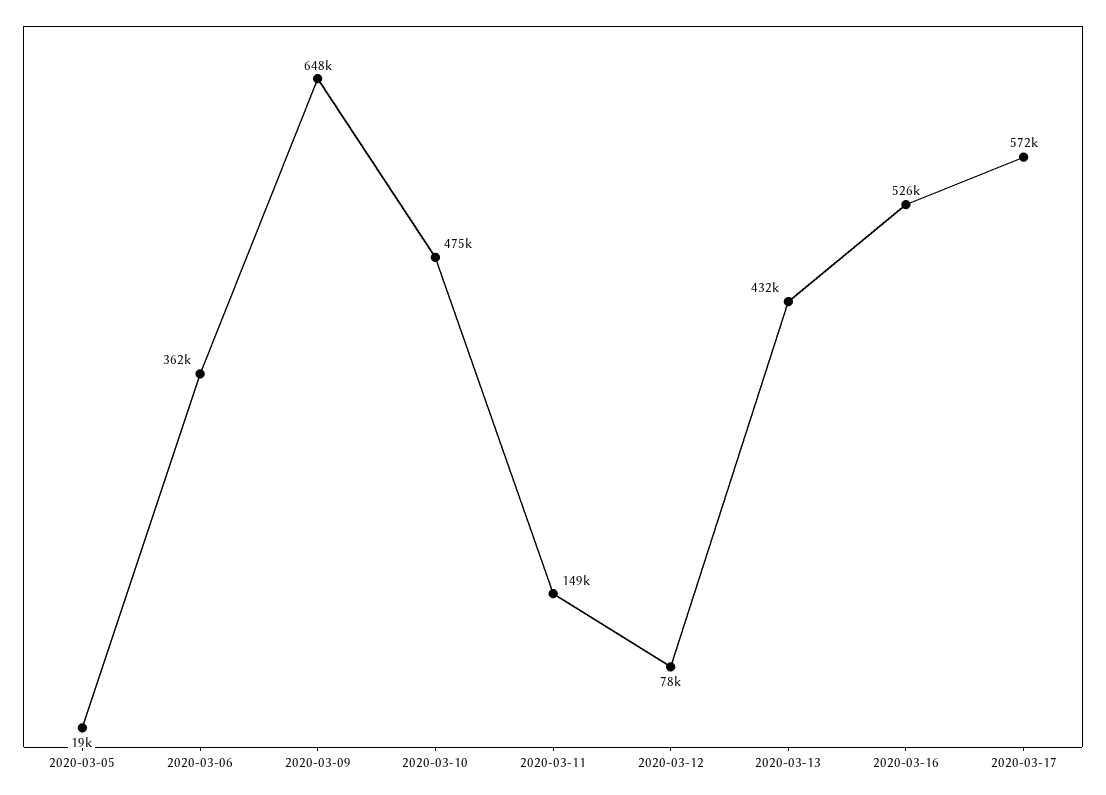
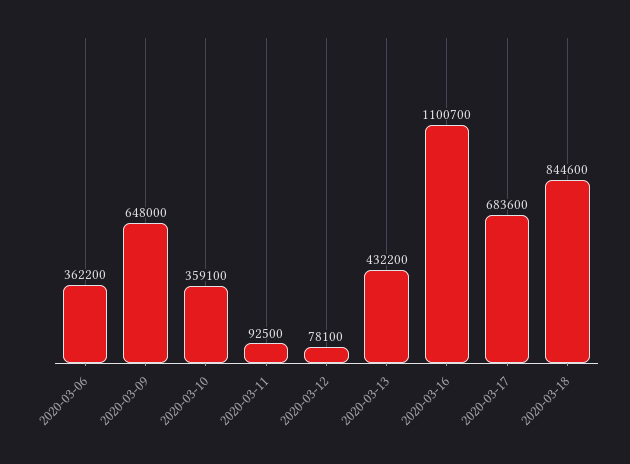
2020-03-05: 19000 -> none
2020-03-10: 475000 -> 359100
2020-03-11: 149000 -> 92500
2020-03-16: 526000 -> 1100700
2020-03-17: 572000 -> 683600
2020-03-18: none -> 844600

